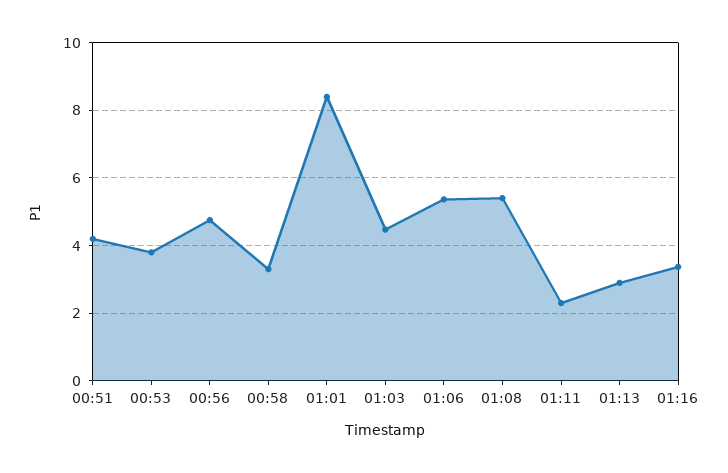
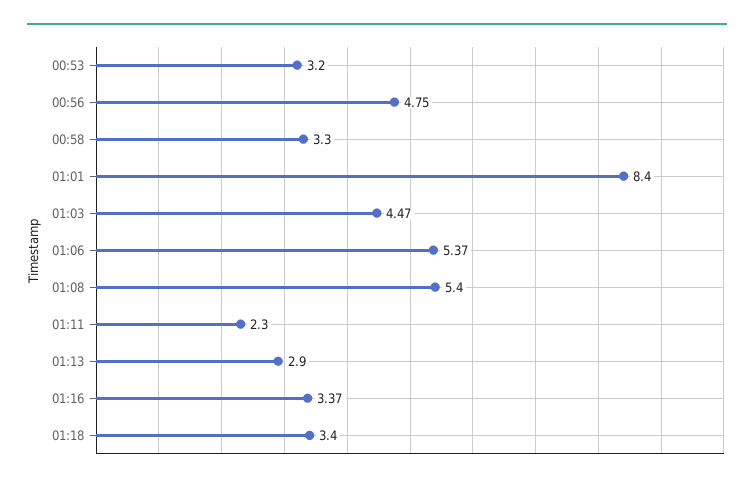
00:51: 4.2 -> none
00:53: 3.8 -> 3.2
01:18: none -> 3.4

